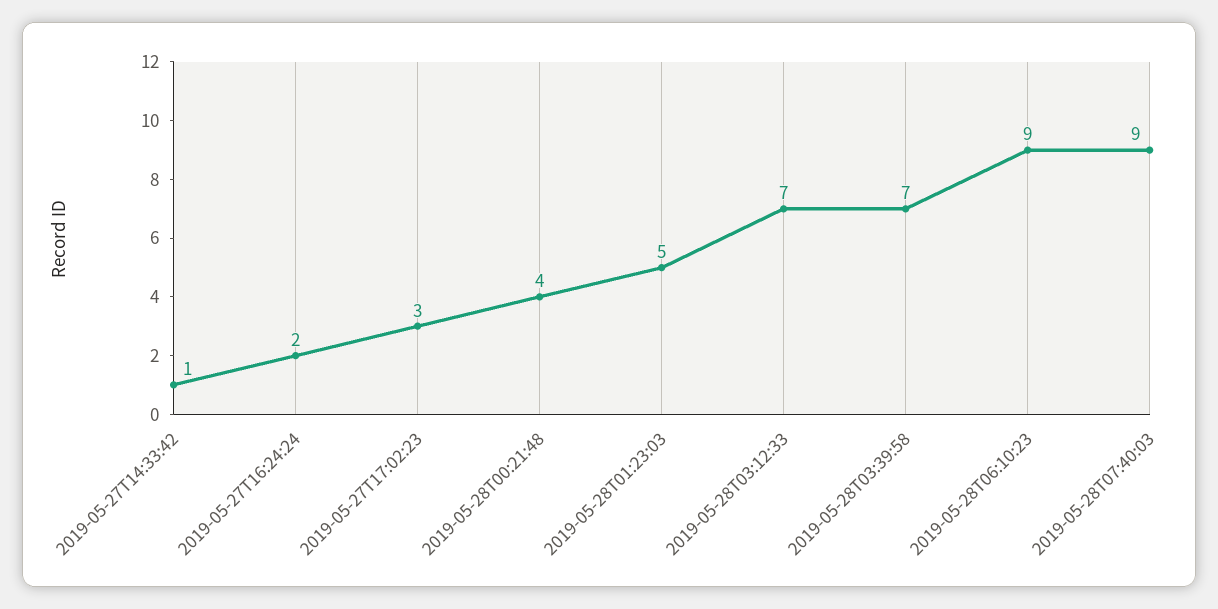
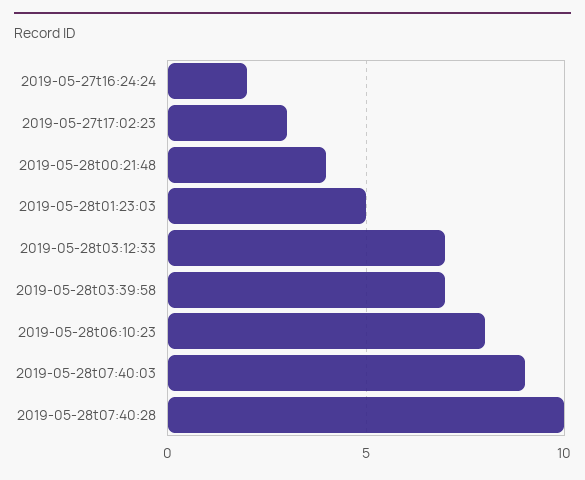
2019-05-27T14:33:42: 1 -> none
2019-05-28T06:10:23: 9 -> 8
2019-05-28t07:40:28: none -> 10

